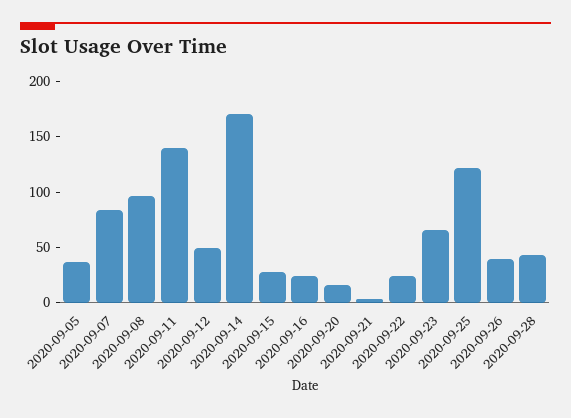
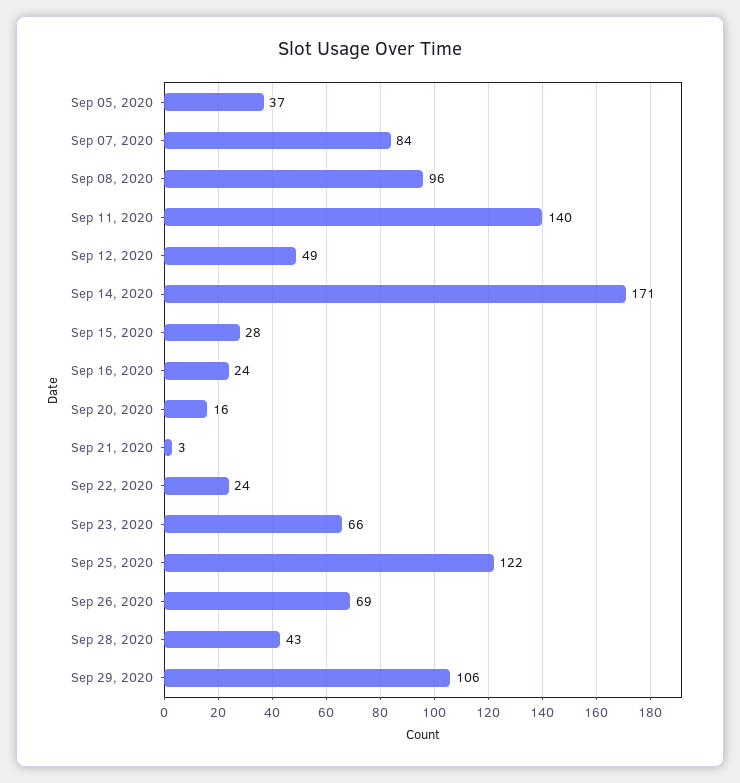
2020-09-26: 40 -> 69
Sep 29, 2020: none -> 106

